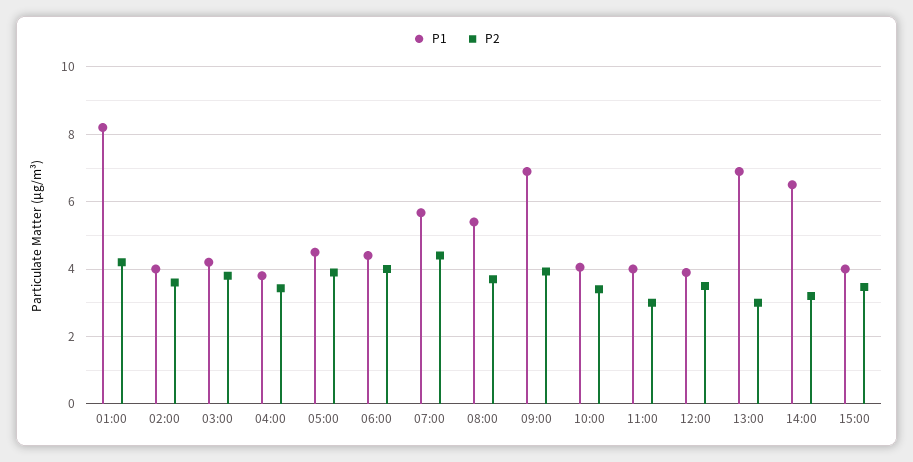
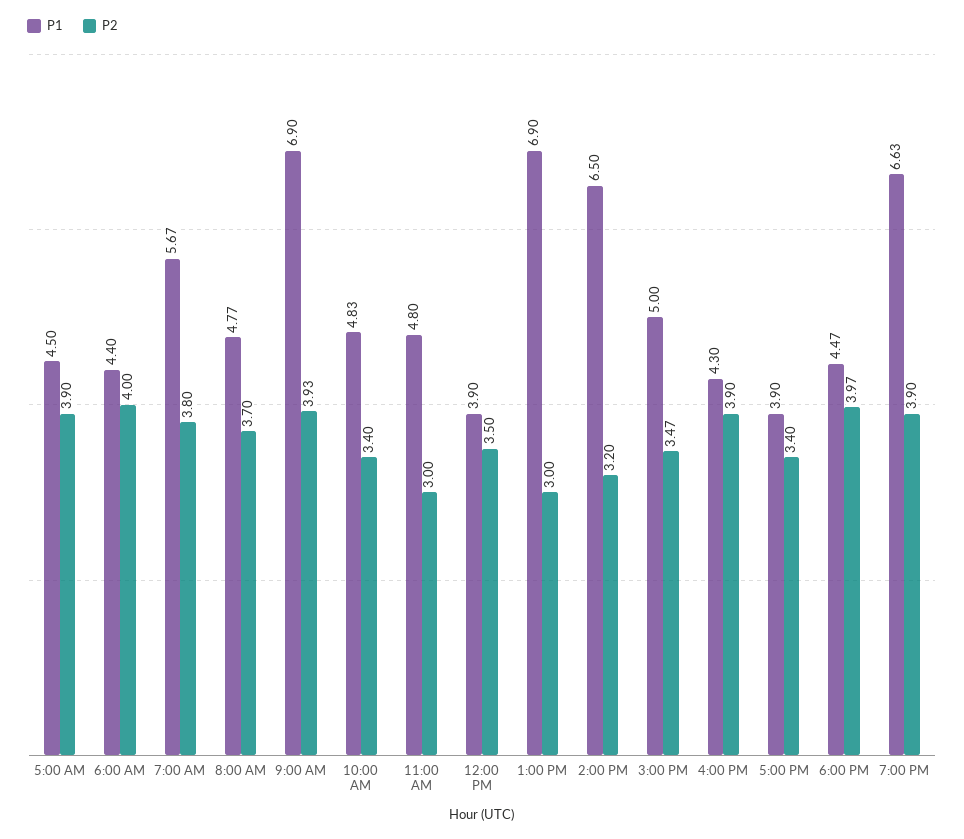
P1, 01:00: 8.2 -> none
P2, 01:00: 4.2 -> none
P1, 02:00: 4 -> none
P2, 02:00: 3.6 -> none
P1, 03:00: 4.2 -> none
P2, 03:00: 3.8 -> none
P1, 04:00: 3.8 -> none
P2, 04:00: 3.4 -> none
P2, 07:00: 4.4 -> 3.8
P1, 08:00: 5.4 -> 4.77
P1, 10:00: 4 -> 4.83
P1, 11:00: 4 -> 4.8
P1, 15:00: 4 -> 5
P1, 4:00 PM: none -> 4.3
P2, 4:00 PM: none -> 3.9
P1, 5:00 PM: none -> 3.9
P2, 5:00 PM: none -> 3.4
P1, 6:00 PM: none -> 4.47
P2, 6:00 PM: none -> 3.97
P1, 7:00 PM: none -> 6.63
P2, 7:00 PM: none -> 3.9

